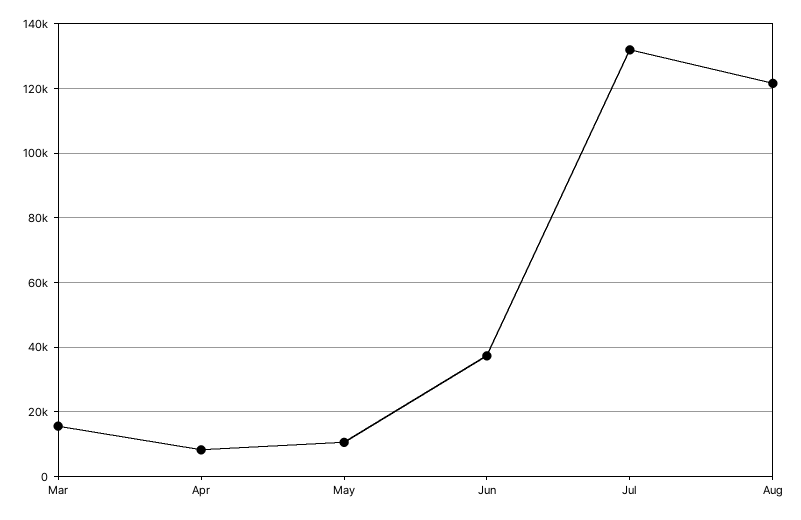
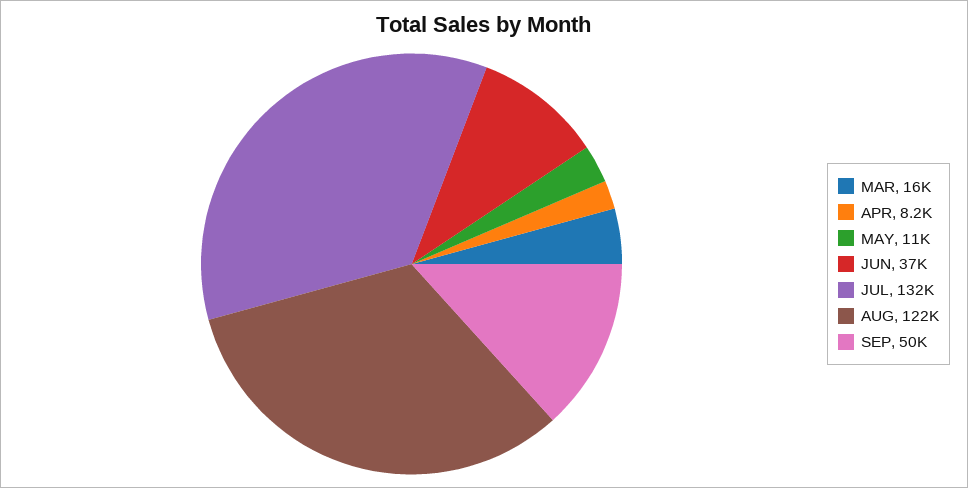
SEP: none -> 50000

